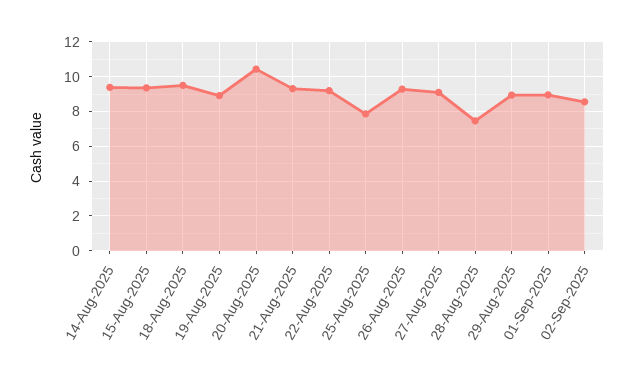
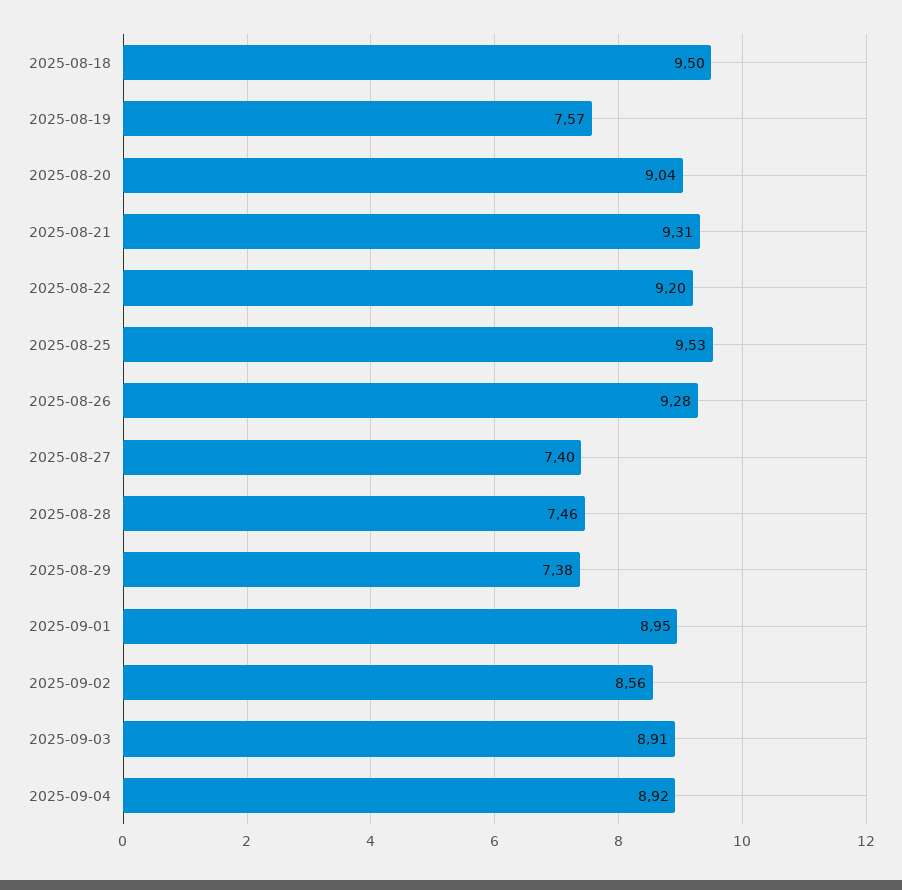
14-Aug-2025: 9.5 -> none
15-Aug-2025: 9.5 -> none
19-Aug-2025: 9 -> 7.57
20-Aug-2025: 10.5 -> 9.04
25-Aug-2025: 8 -> 9.53
27-Aug-2025: 9 -> 7.4
29-Aug-2025: 9 -> 7.38
2025-09-03: none -> 8.91
2025-09-04: none -> 8.92

